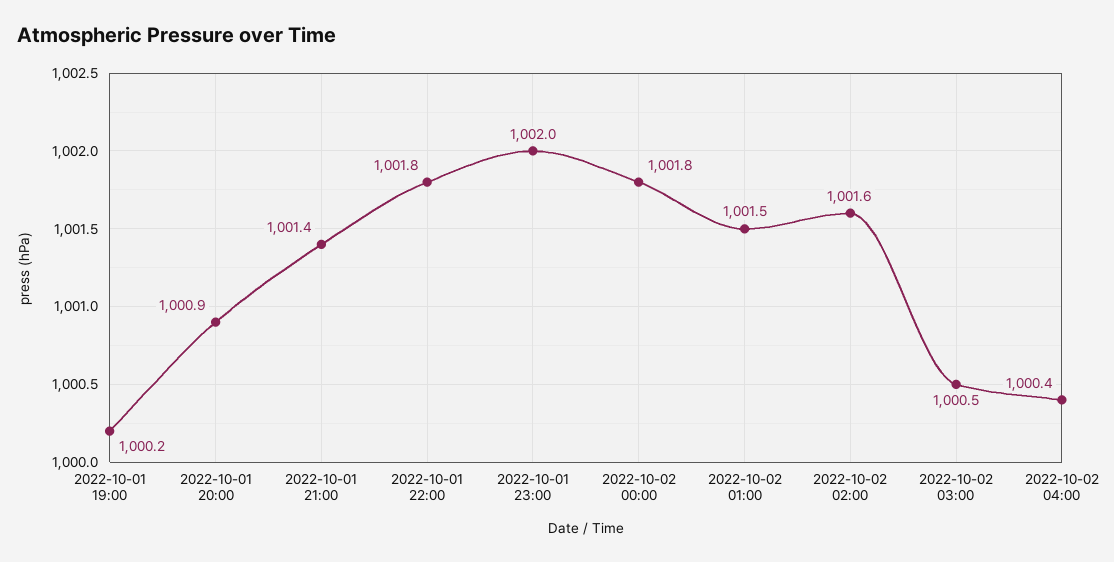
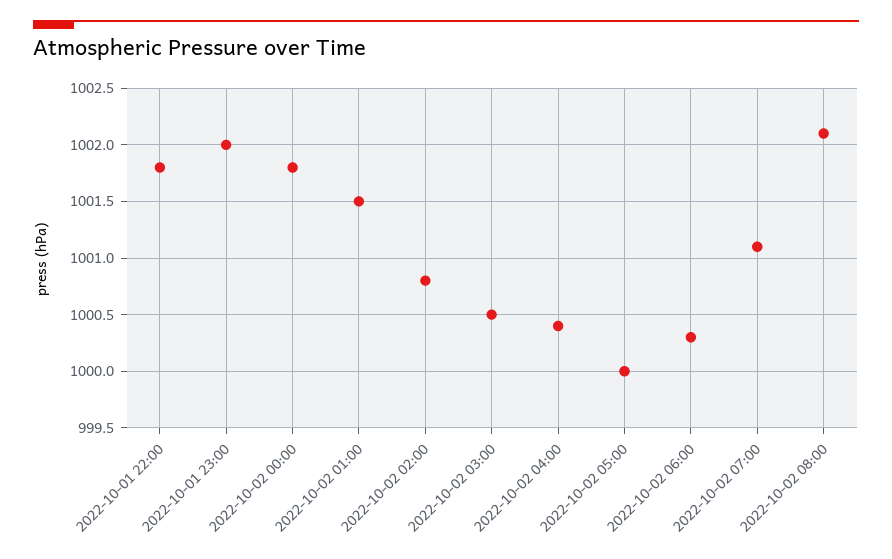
2022-10-01 19:00: 1000.2 -> none
2022-10-01 20:00: 1000.9 -> none
2022-10-01 21:00: 1001.4 -> none
2022-10-02 02:00: 1001.6 -> 1000.8
2022-10-02 05:00: none -> 1000
2022-10-02 06:00: none -> 1000.3
2022-10-02 07:00: none -> 1001.1
2022-10-02 08:00: none -> 1002.1

